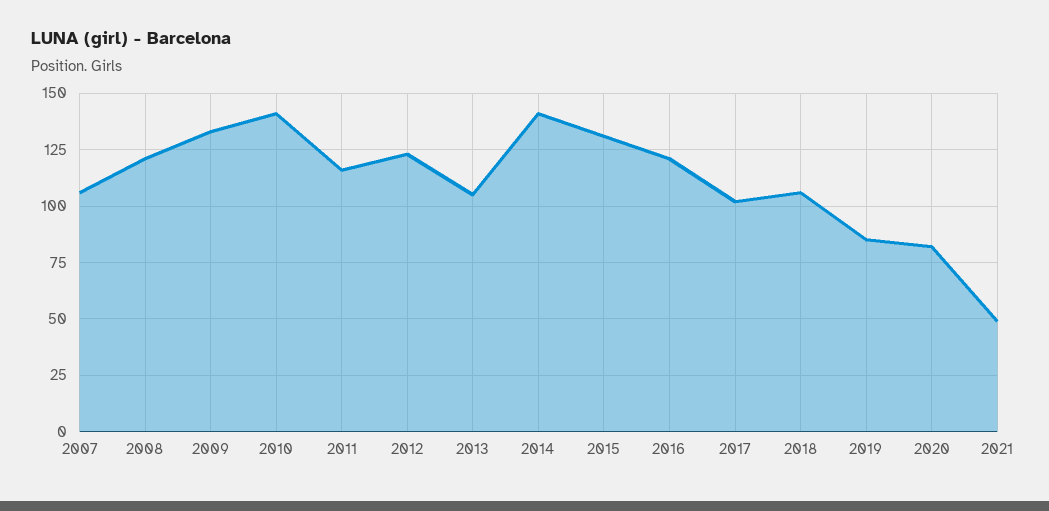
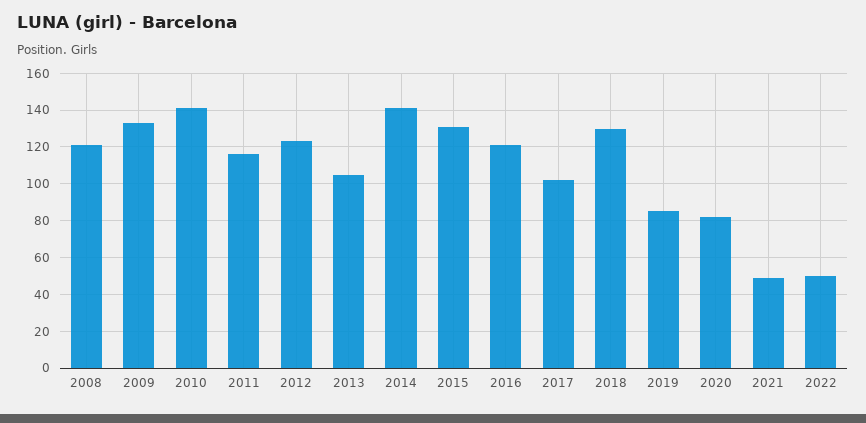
2007: 105 -> none
2018: 105 -> 130
2022: none -> 50

